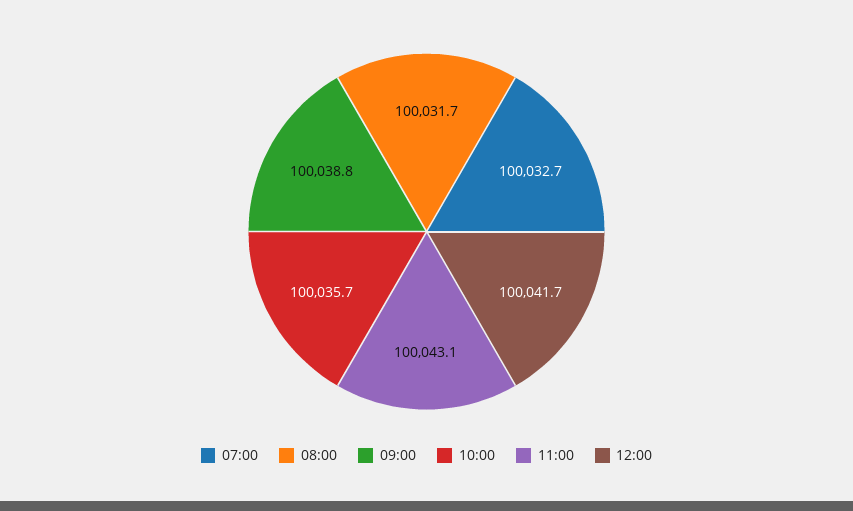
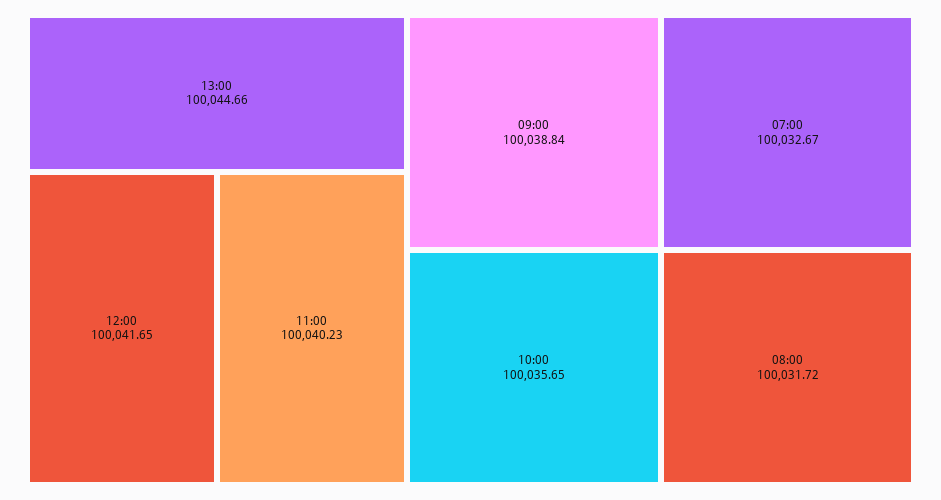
11:00: 100043.1 -> 100040.23
13:00: none -> 100044.66

